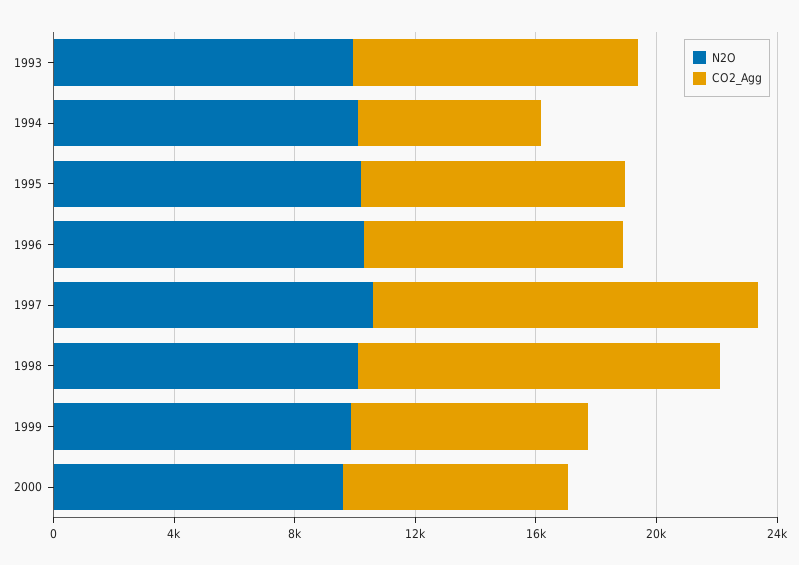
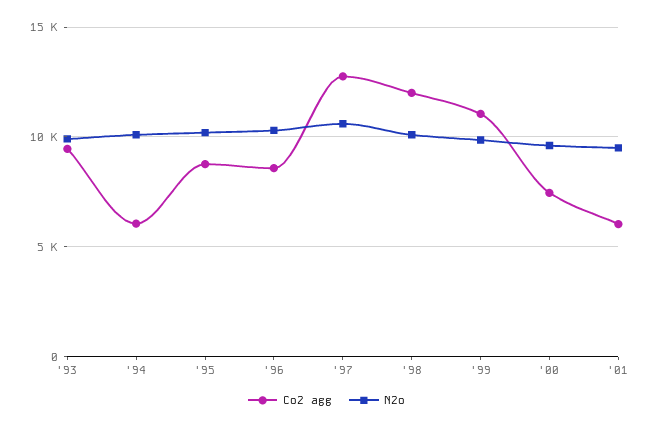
CO2_Agg, 1999: 8000 -> 11000
CO2_Agg, '01: none -> 6000
N2O, '01: none -> 9500

